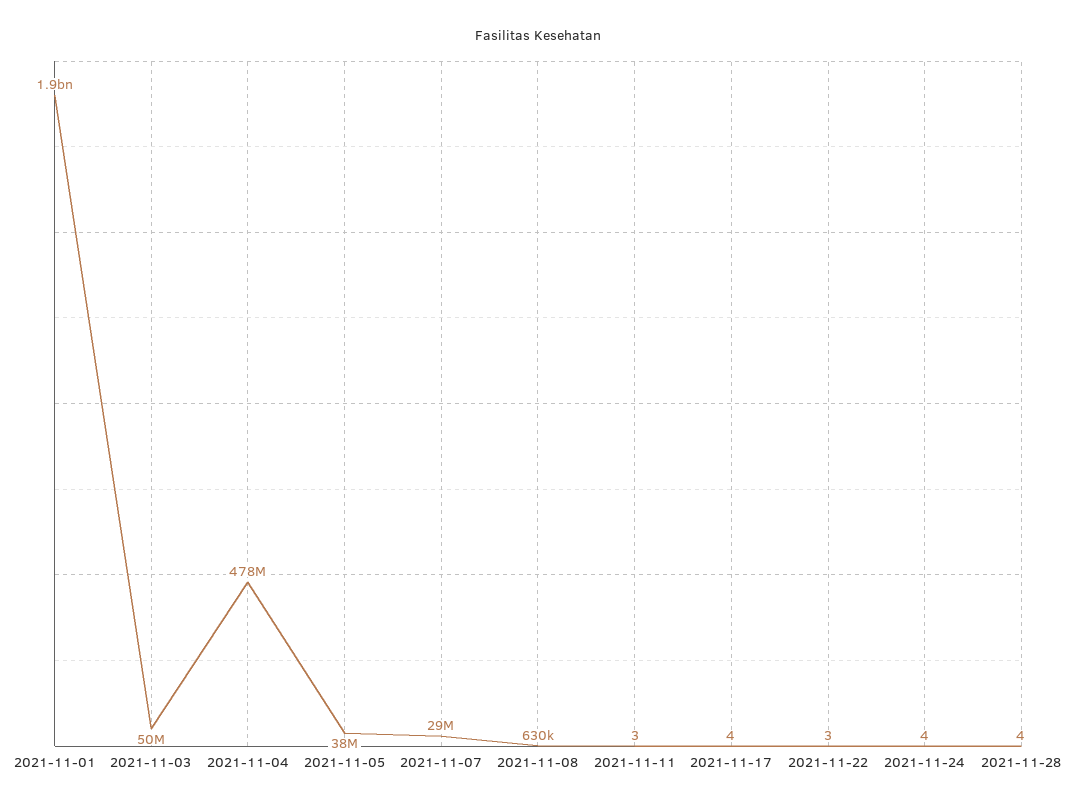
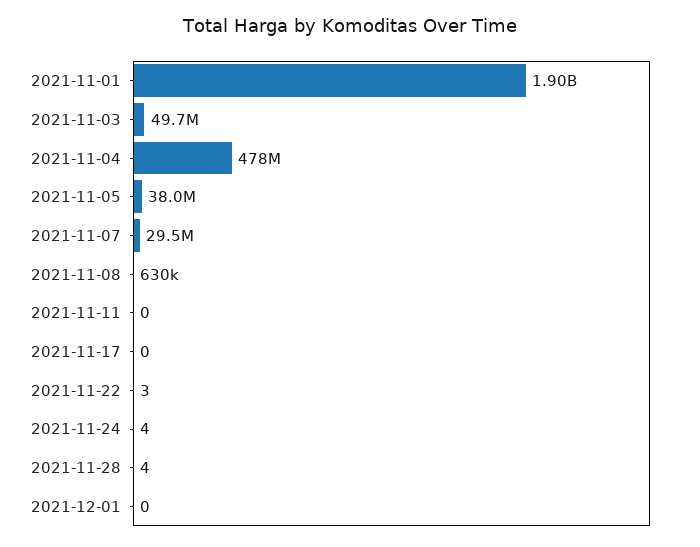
2021-11-11: 3 -> 0
2021-11-17: 4 -> 0
2021-12-01: none -> 0

